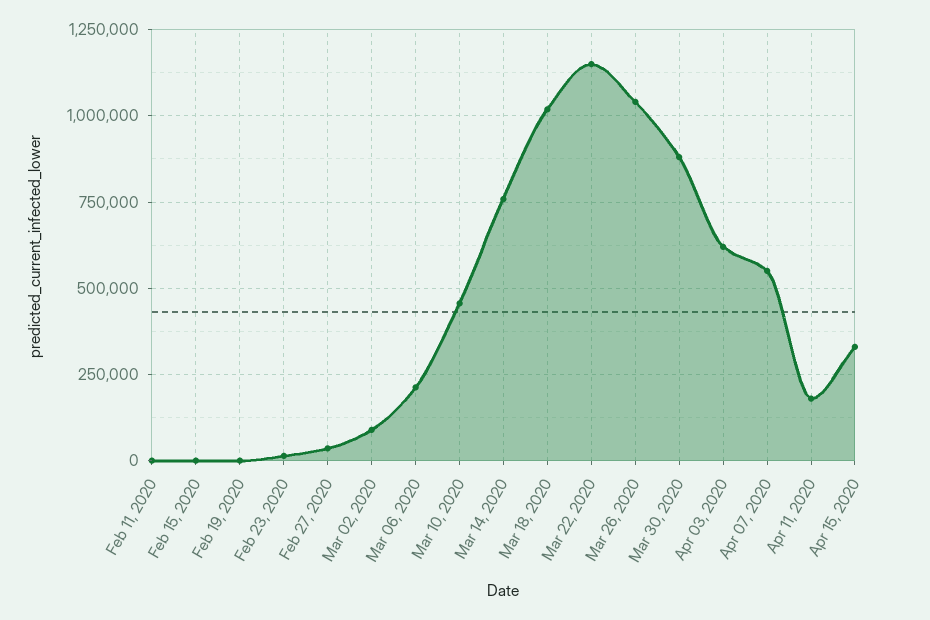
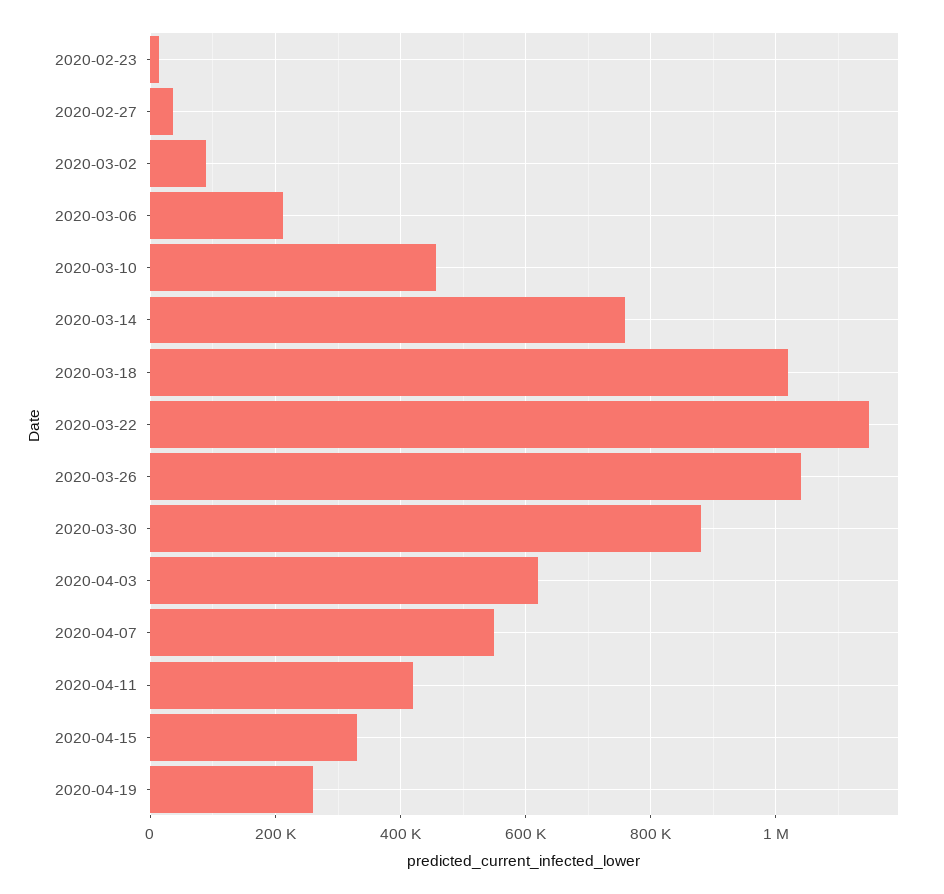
Feb 11, 2020: 0 -> none
Feb 15, 2020: 0 -> none
Feb 19, 2020: 0 -> none
Apr 11, 2020: 175000 -> 420000
2020-04-19: none -> 260000

